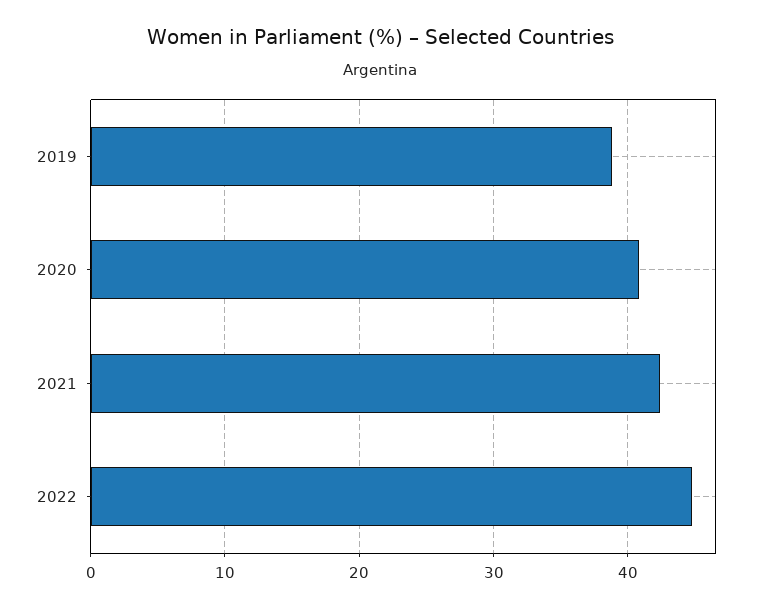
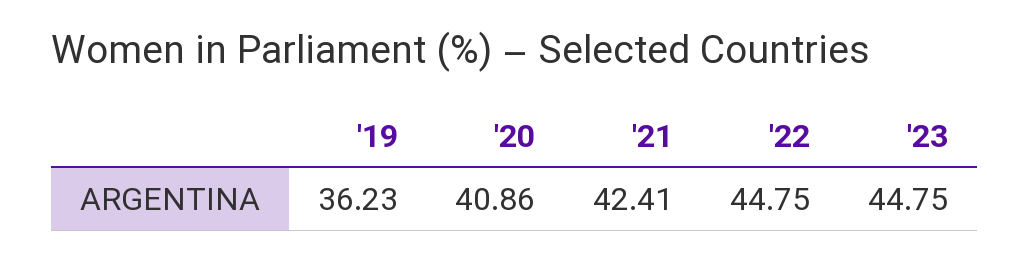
2019: 39 -> 36.23
'23: none -> 44.75

